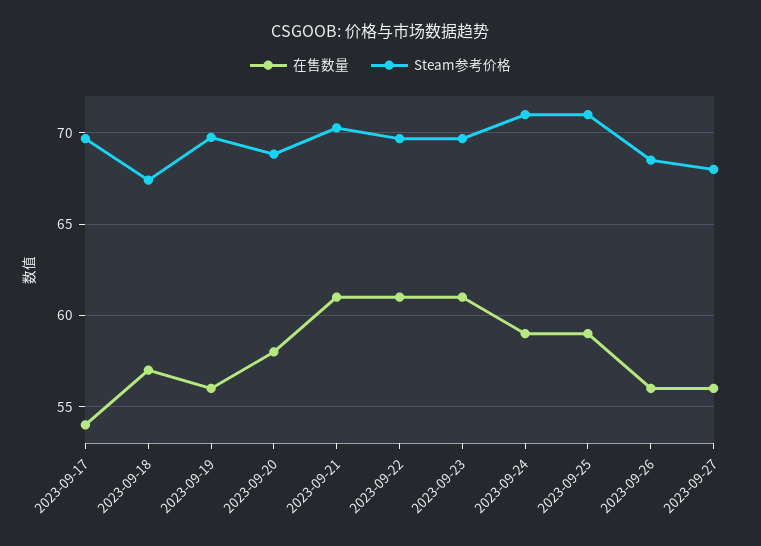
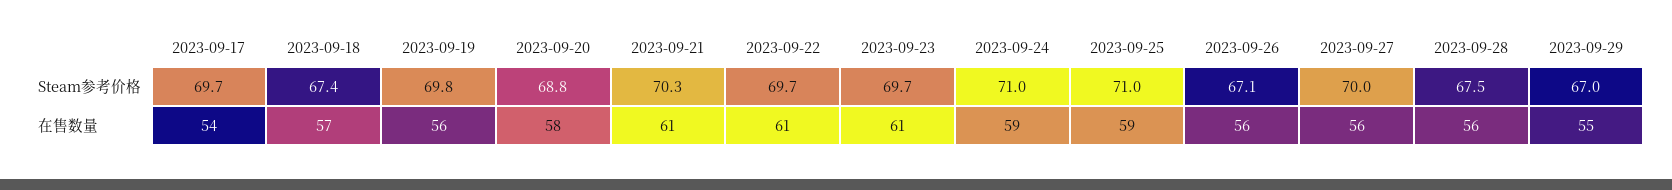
Steam参考价格, 2023-09-26: 68.5 -> 67.1
Steam参考价格, 2023-09-27: 68 -> 70
Steam参考价格, 2023-09-28: none -> 67.5
Steam参考价格, 2023-09-29: none -> 67
在售数量, 2023-09-28: none -> 56
在售数量, 2023-09-29: none -> 55

